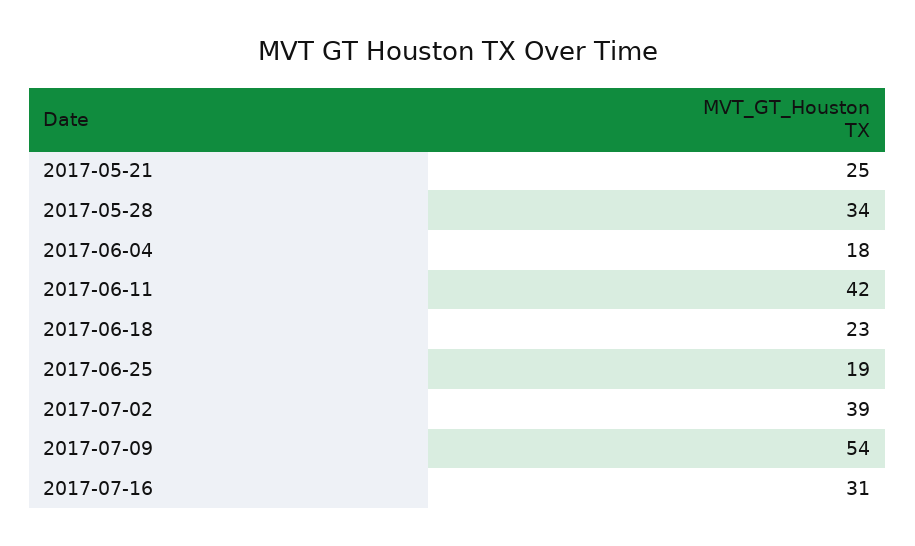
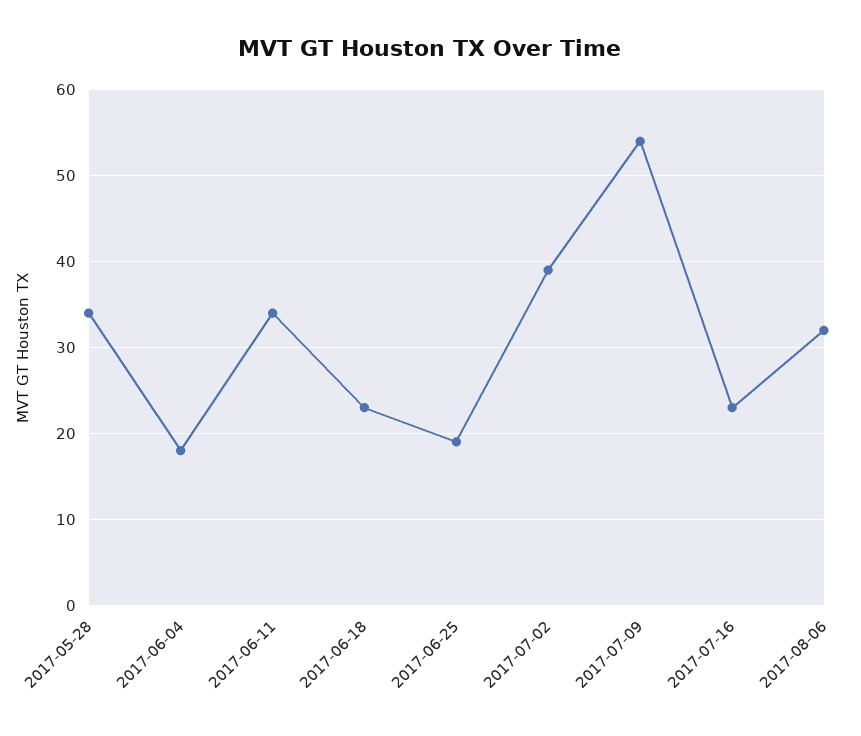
2017-05-21: 25 -> none
2017-06-11: 42 -> 34
2017-07-16: 31 -> 23
2017-08-06: none -> 32

